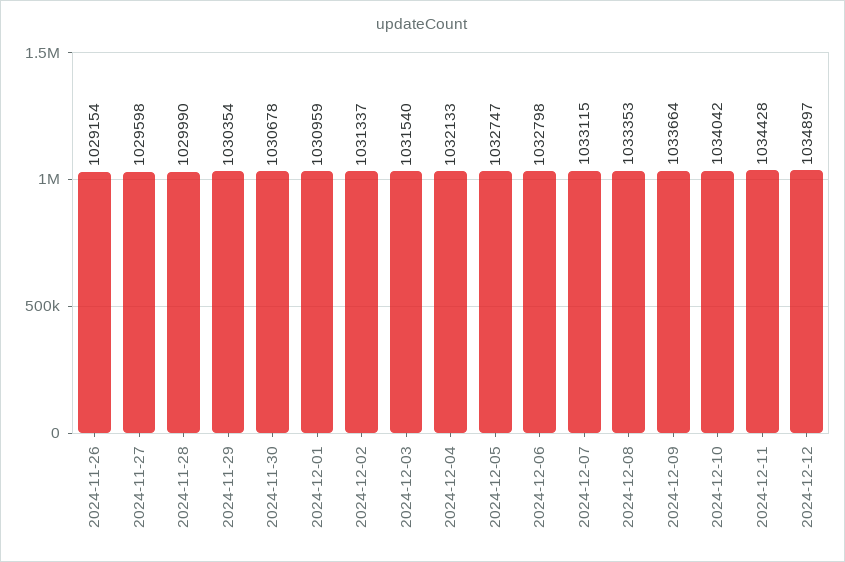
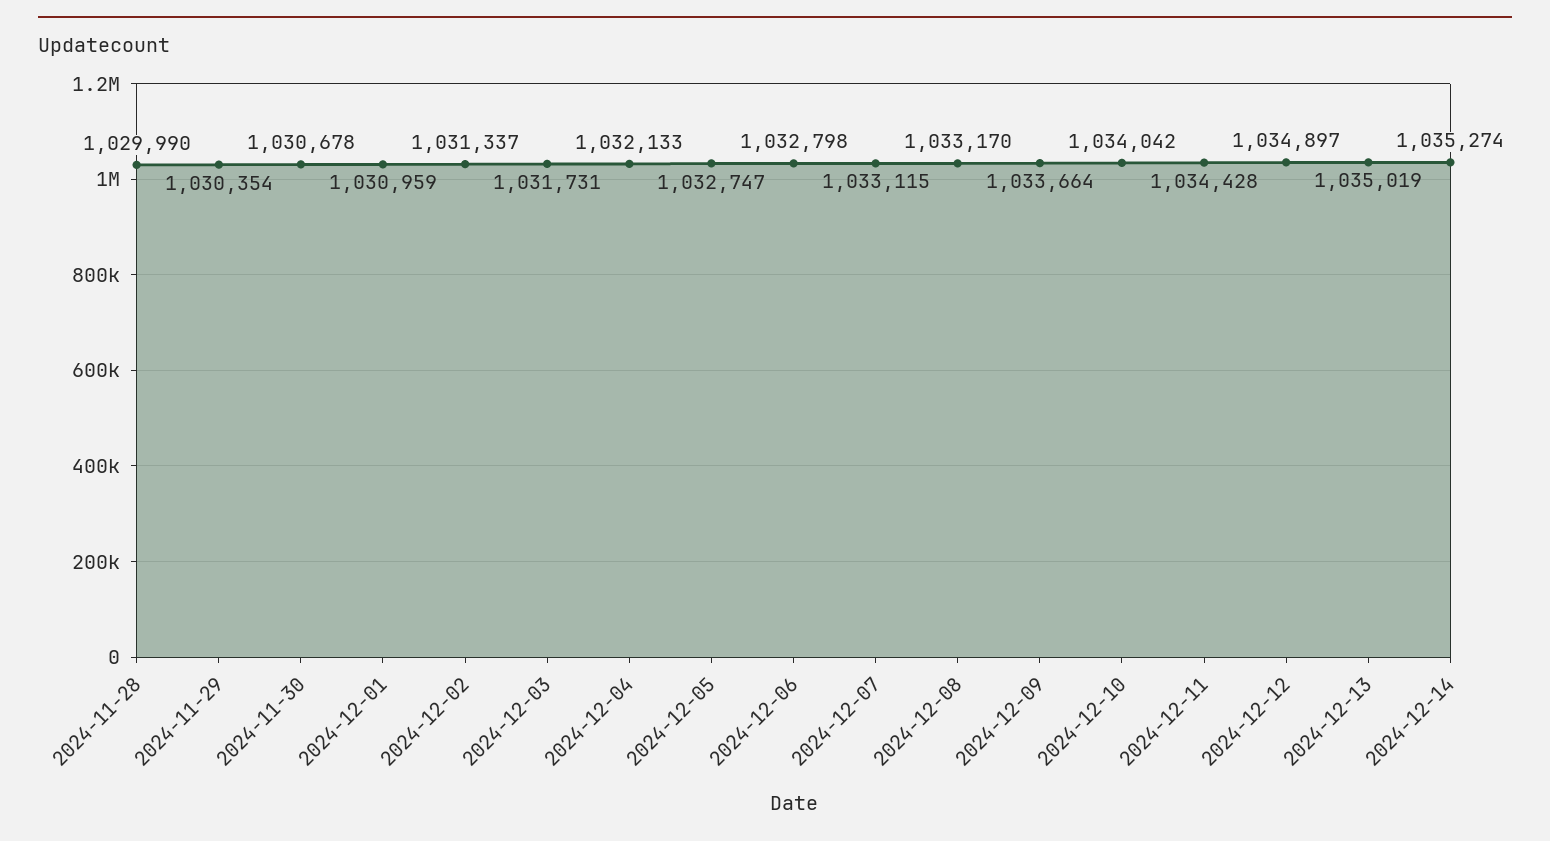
2024-11-26: 1029154 -> none
2024-11-27: 1029598 -> none
2024-12-03: 1031540 -> 1031731
2024-12-08: 1033353 -> 1033170
2024-12-13: none -> 1035019
2024-12-14: none -> 1035274

